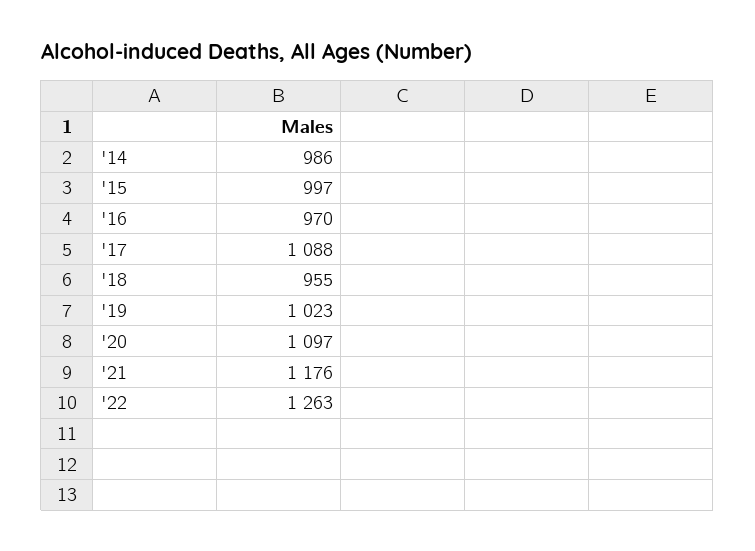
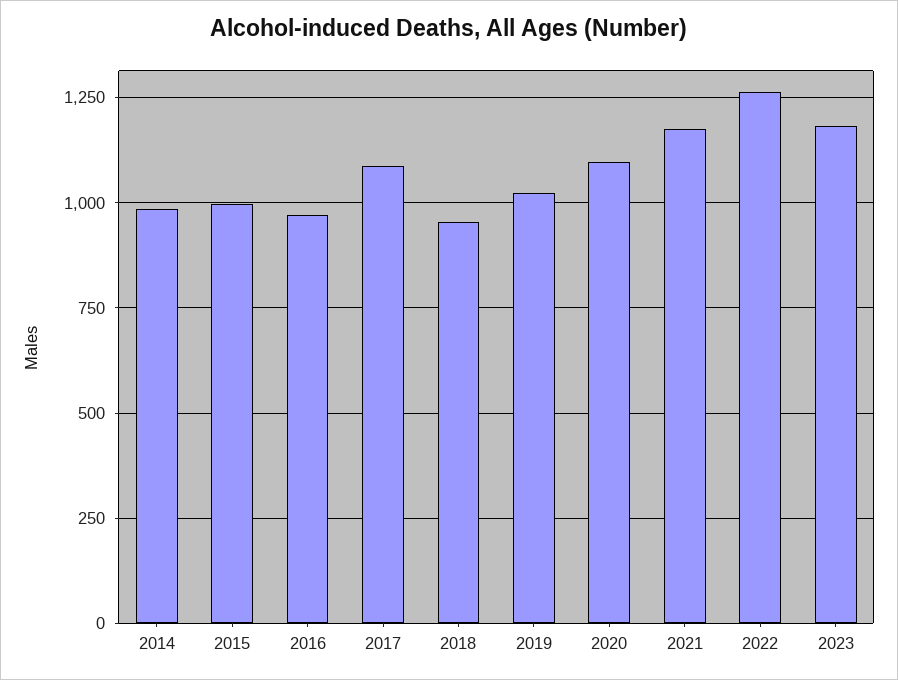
2023: none -> 1175

